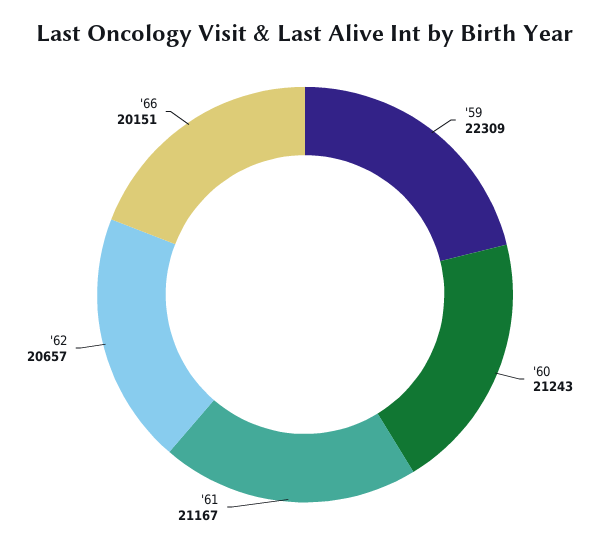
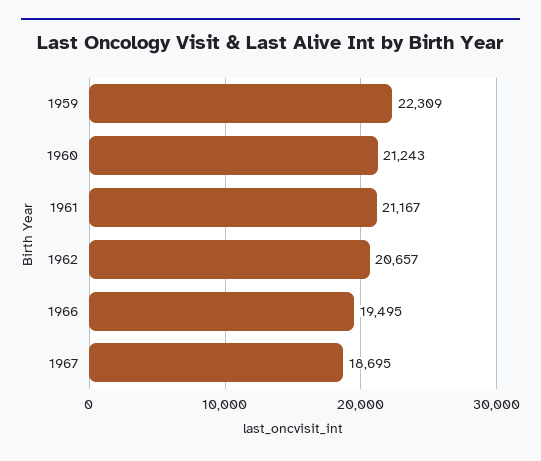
'66: 20151 -> 19495
1967: none -> 18695

